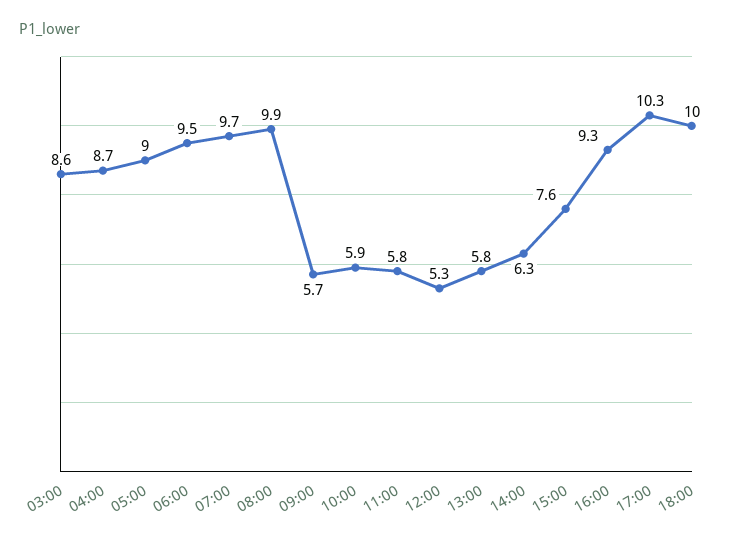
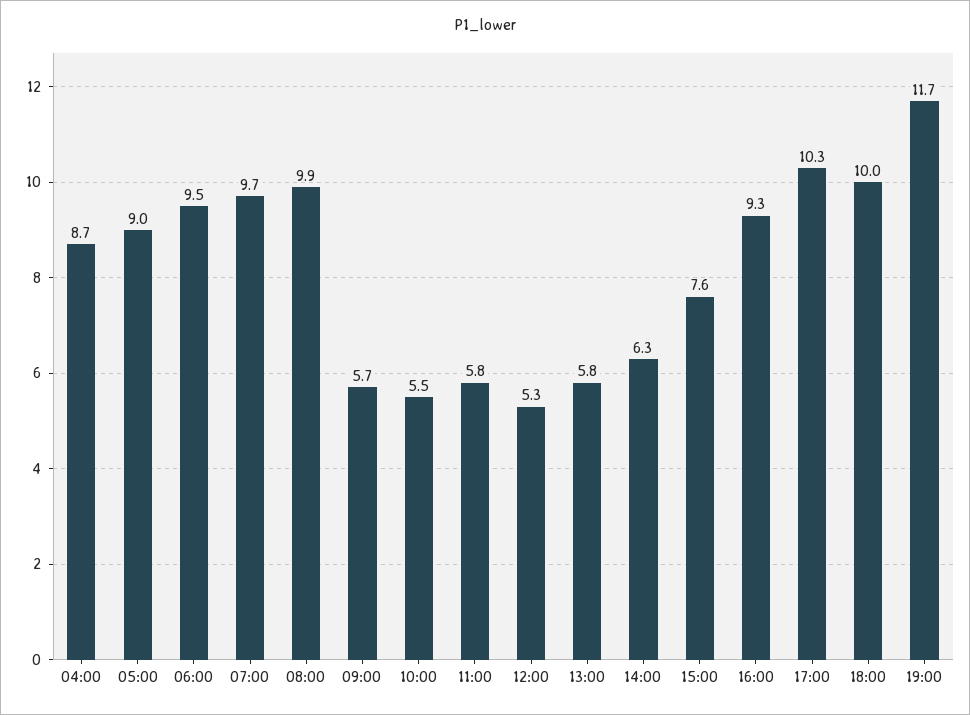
03:00: 8.6 -> none
10:00: 5.9 -> 5.5
19:00: none -> 11.7

